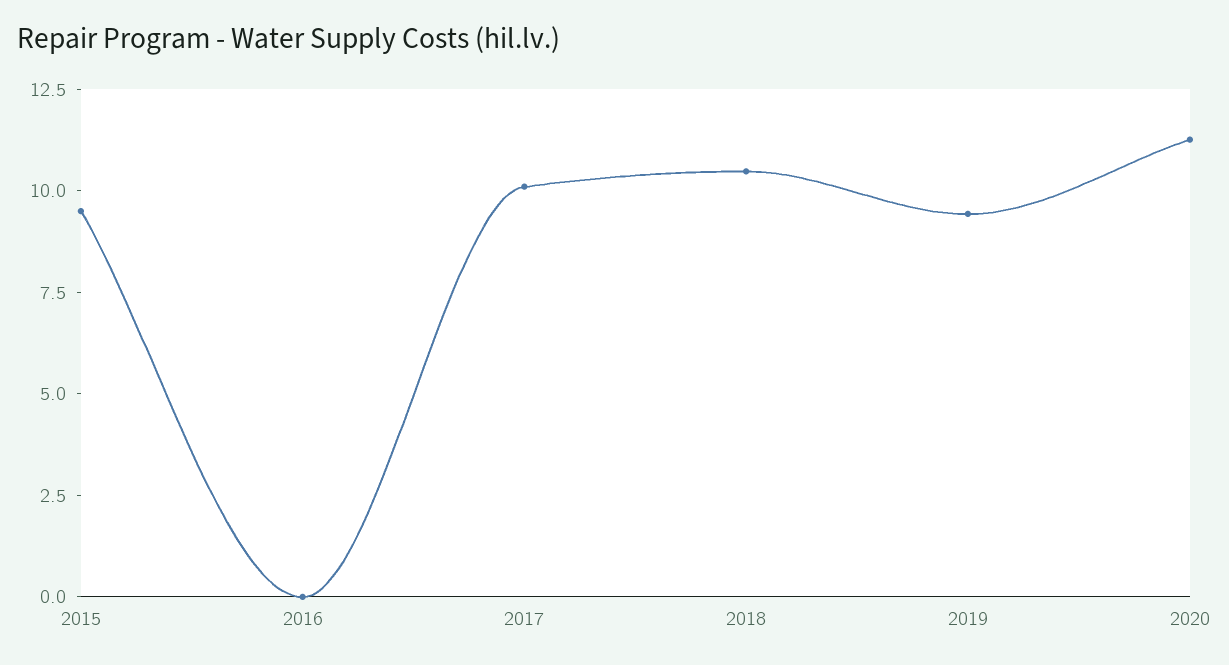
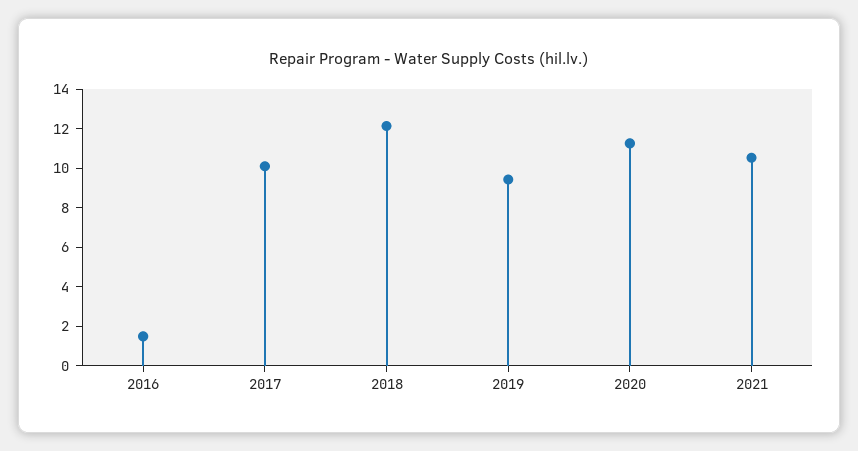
2015: 9.5 -> none
2016: 0 -> 1.5
2018: 10.5 -> 12
2021: none -> 10.5

